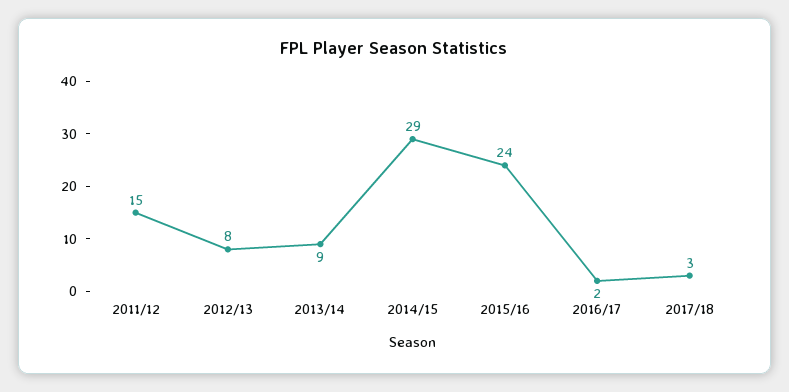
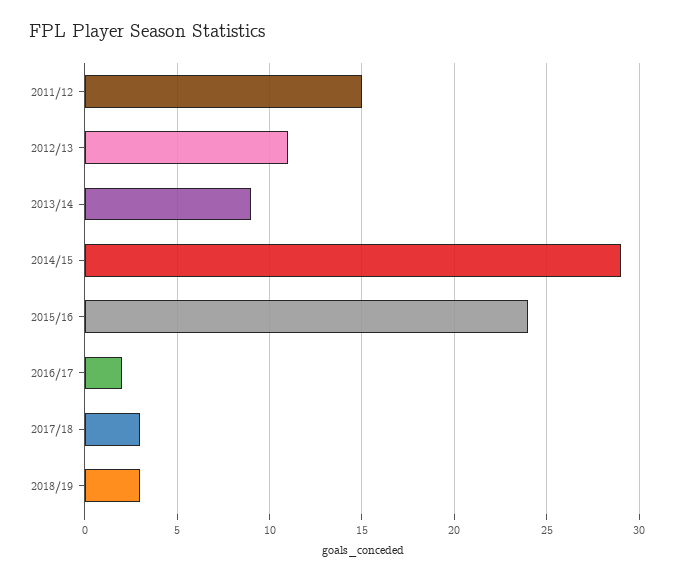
2012/13: 8 -> 11
2018/19: none -> 3

